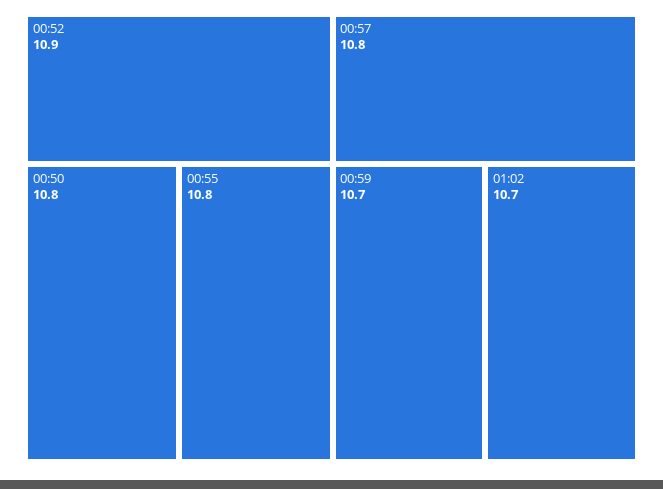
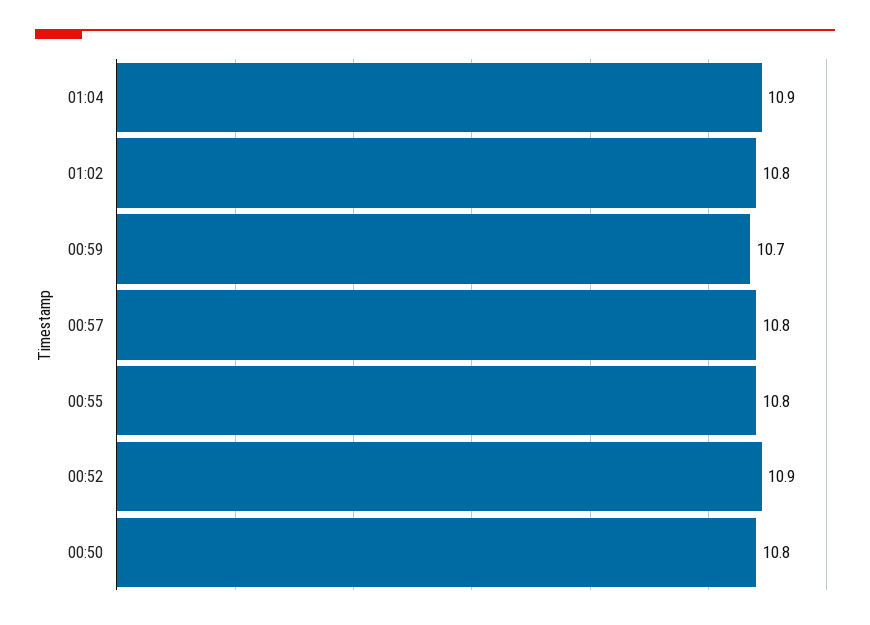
01:02: 10.7 -> 10.8
01:04: none -> 10.9

